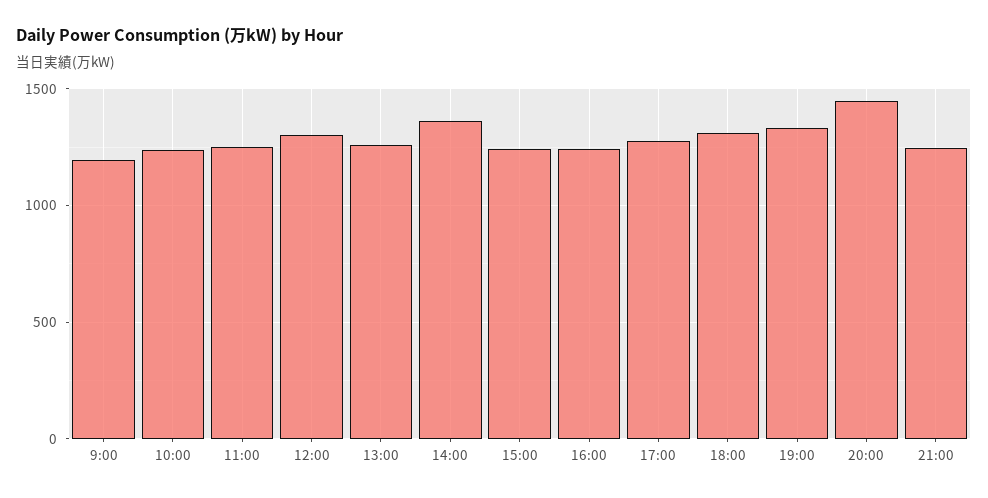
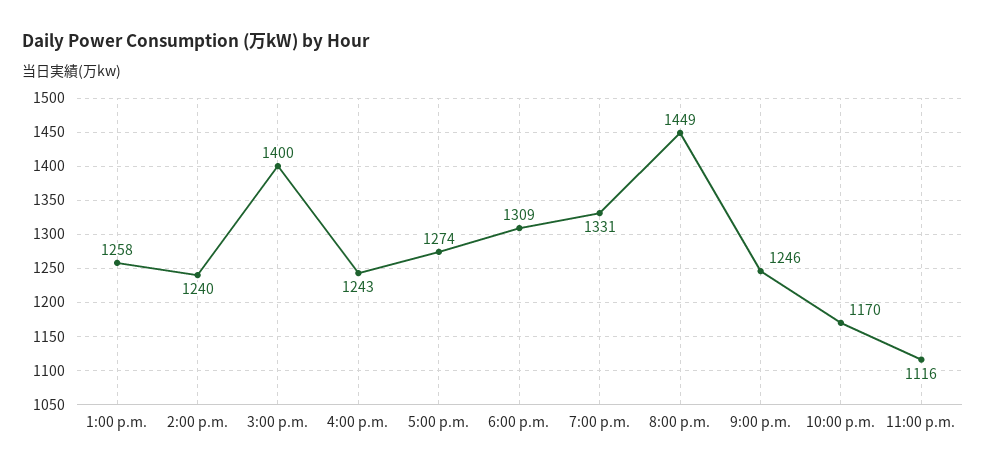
9:00: 1200 -> none
10:00: 1250 -> none
11:00: 1250 -> none
12:00: 1300 -> none
14:00: 1350 -> 1240
15:00: 1250 -> 1400
10:00 p.m.: none -> 1170
11:00 p.m.: none -> 1116

